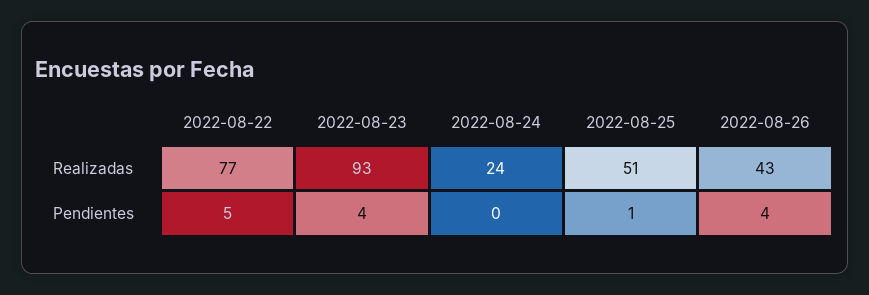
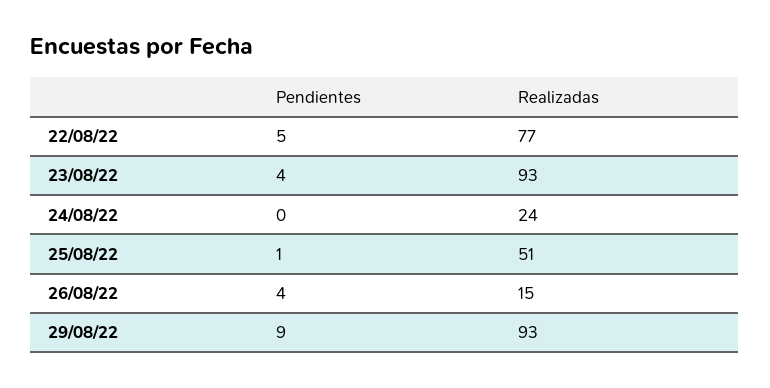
2022-08-26, Realizadas: 43 -> 15
29/08/22, Pendientes: none -> 9
29/08/22, Realizadas: none -> 93

